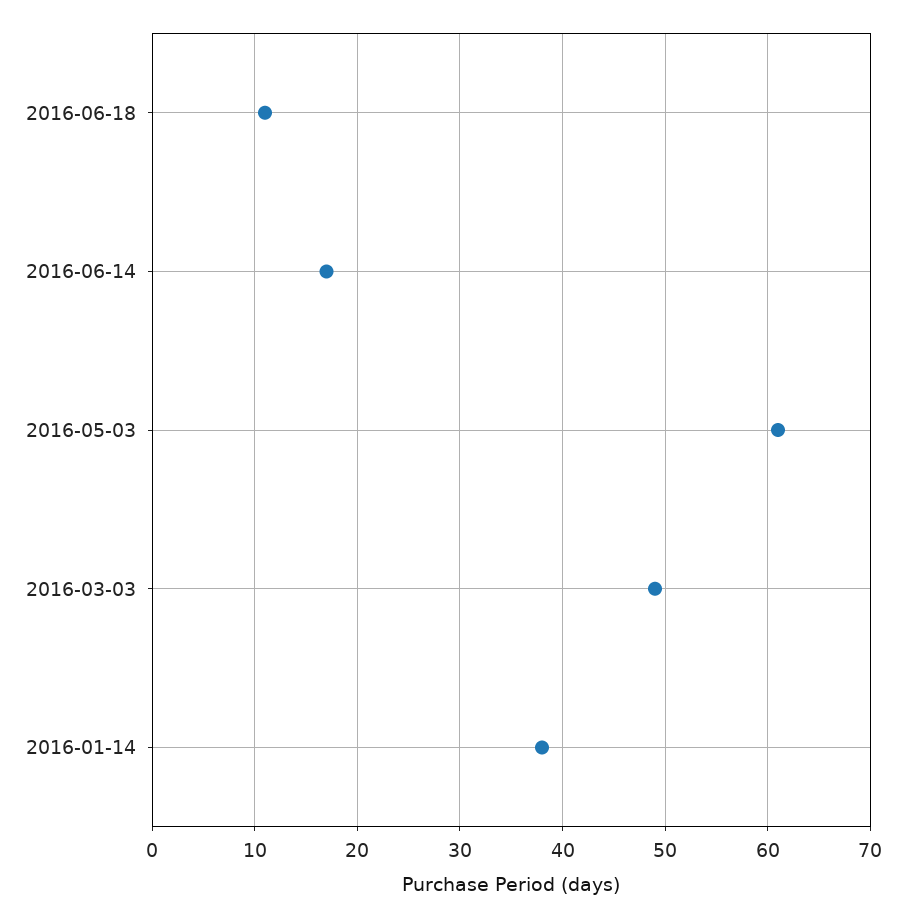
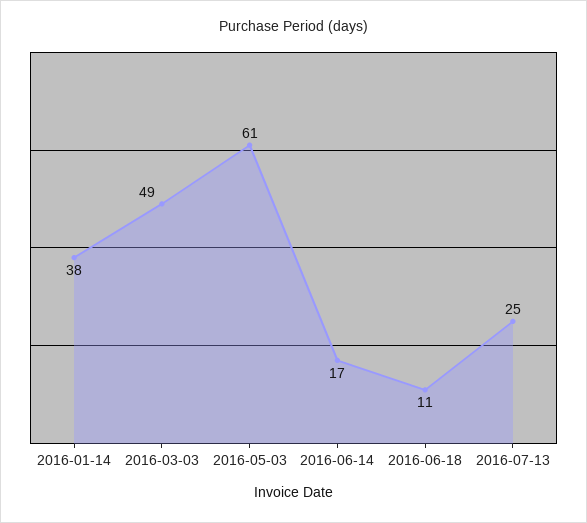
2016-07-13: none -> 25

